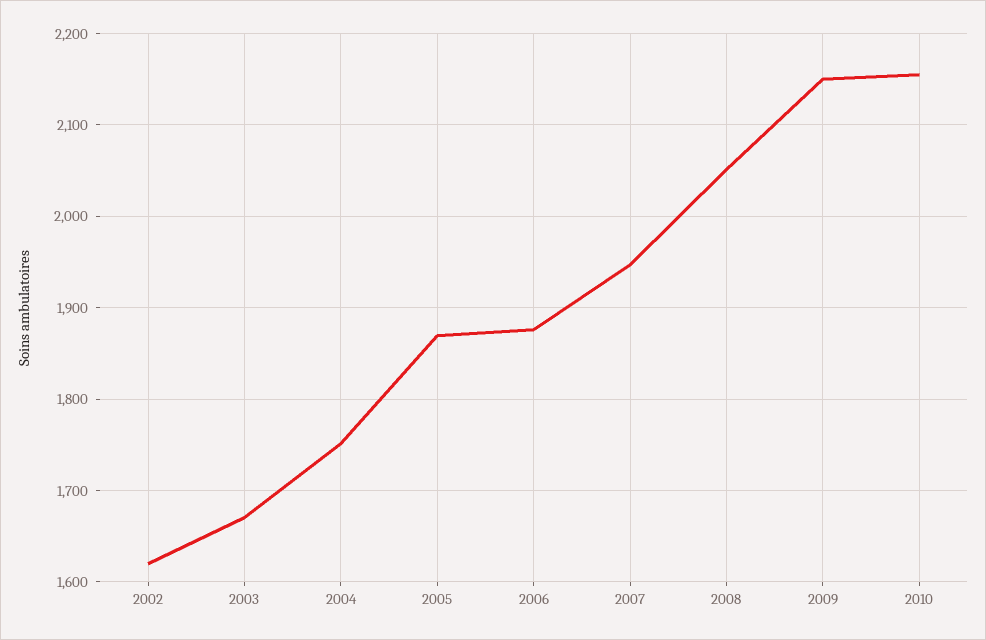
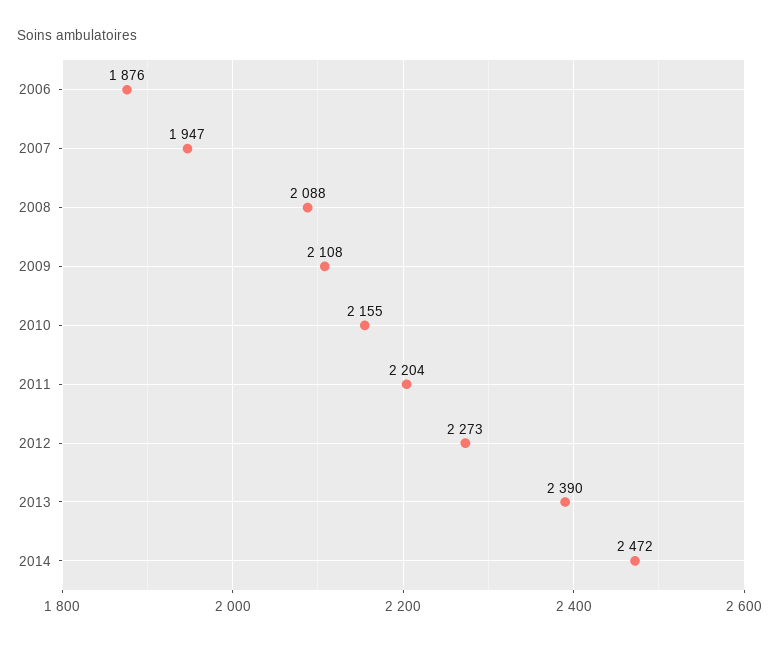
2002: 1620 -> none
2003: 1670 -> none
2004: 1750 -> none
2005: 1870 -> none
2008: 2050 -> 2088
2009: 2150 -> 2108
2011: none -> 2204
2012: none -> 2273
2013: none -> 2390
2014: none -> 2472

